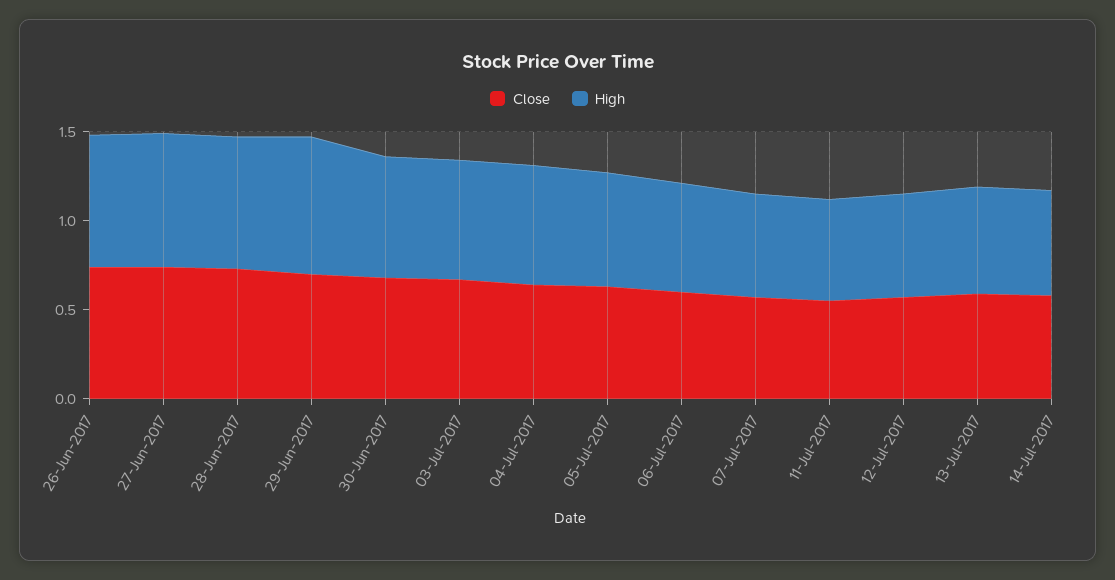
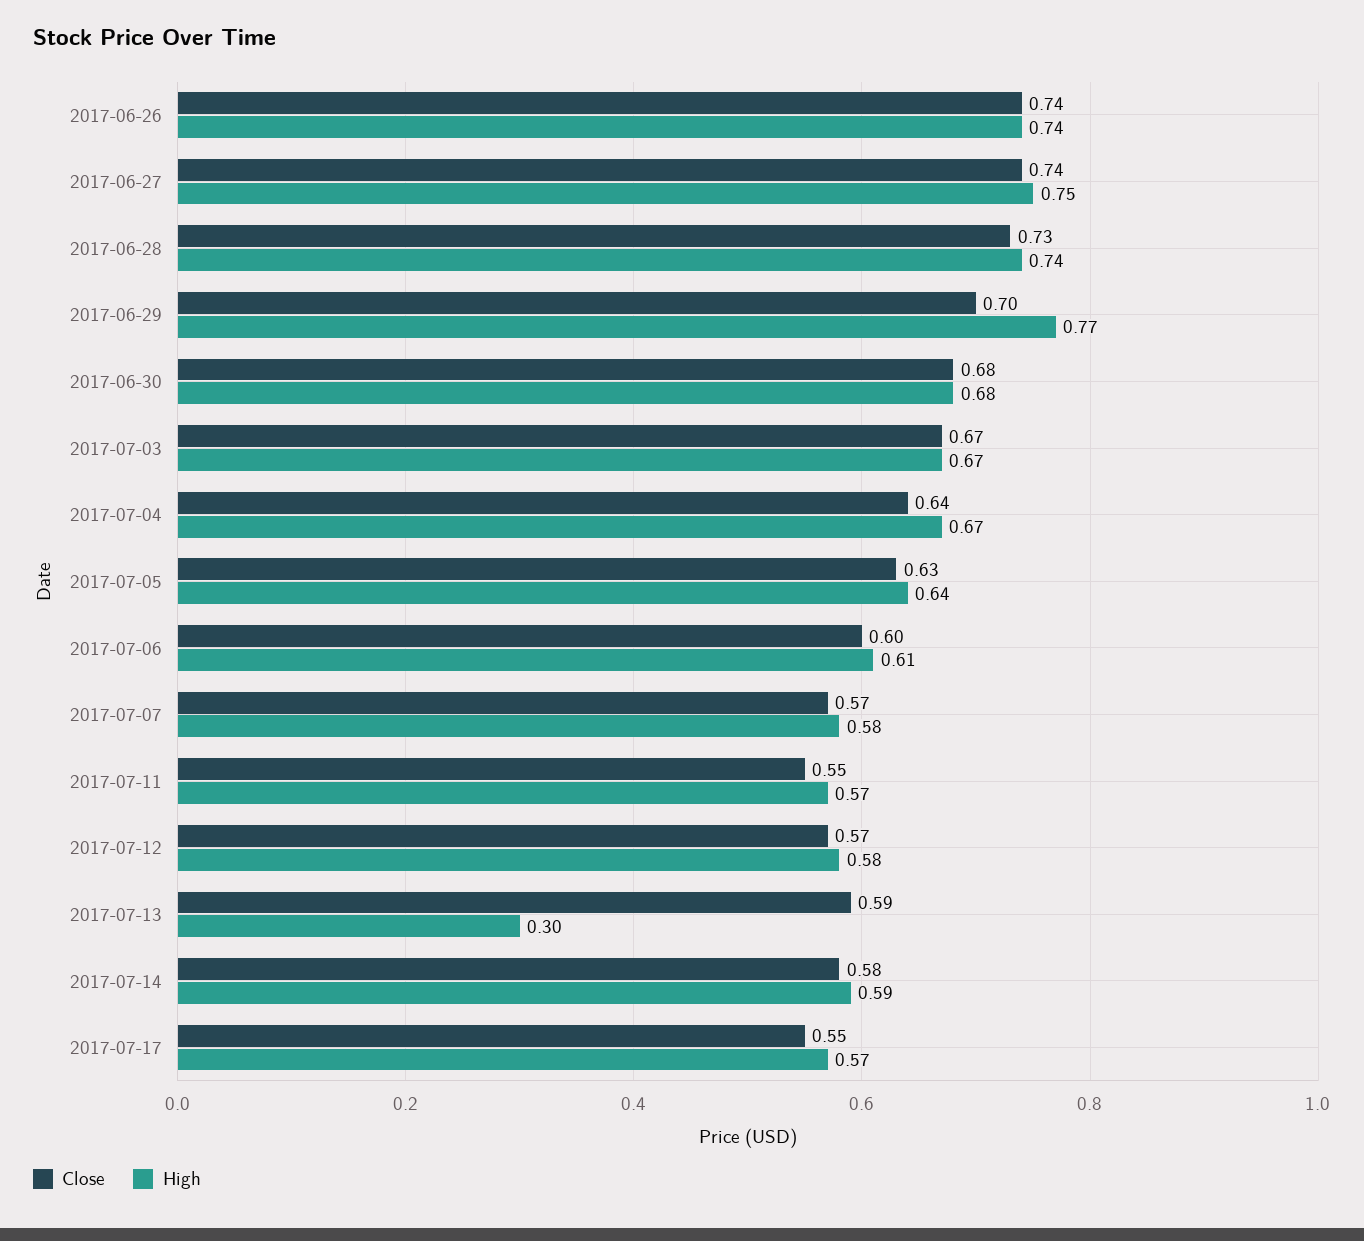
High, 13-Jul-2017: 0.6 -> 0.3
Close, 2017-07-17: none -> 0.55
High, 2017-07-17: none -> 0.57

